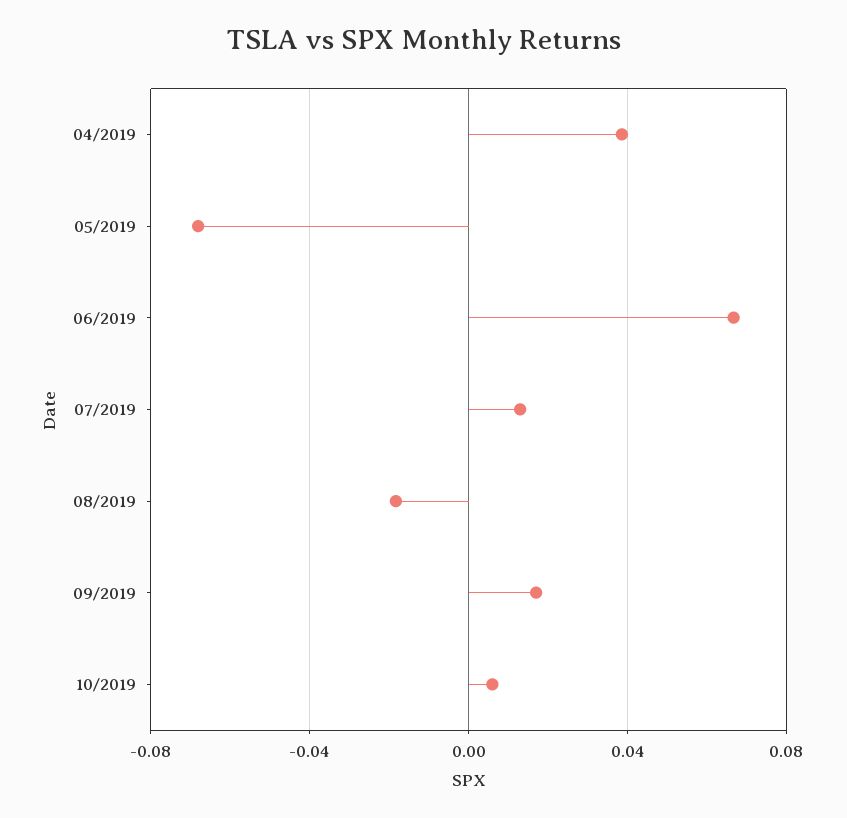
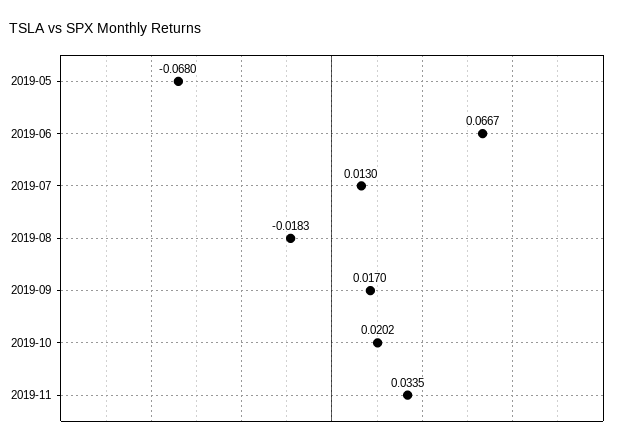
04/2019: 0.04 -> none
10/2019: 0.005 -> 0.0202
2019-11: none -> 0.0335

